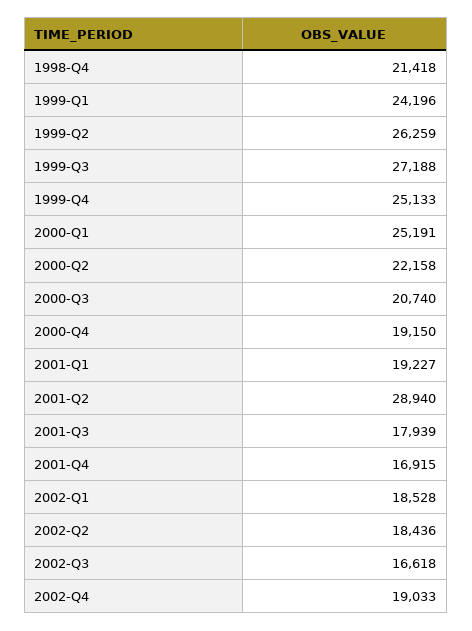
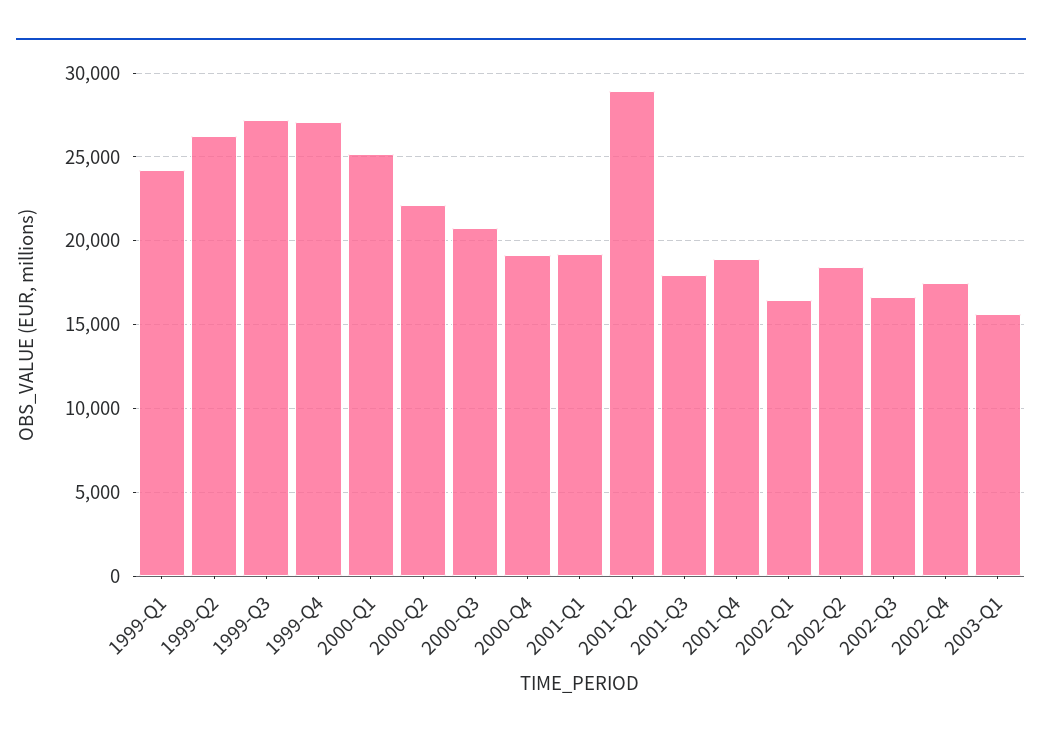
1998-Q4: 21418 -> none
1999-Q4: 25133 -> 27000
2001-Q4: 16915 -> 19000
2002-Q1: 18528 -> 16500
2002-Q4: 19033 -> 17500
2003-Q1: none -> 15500

